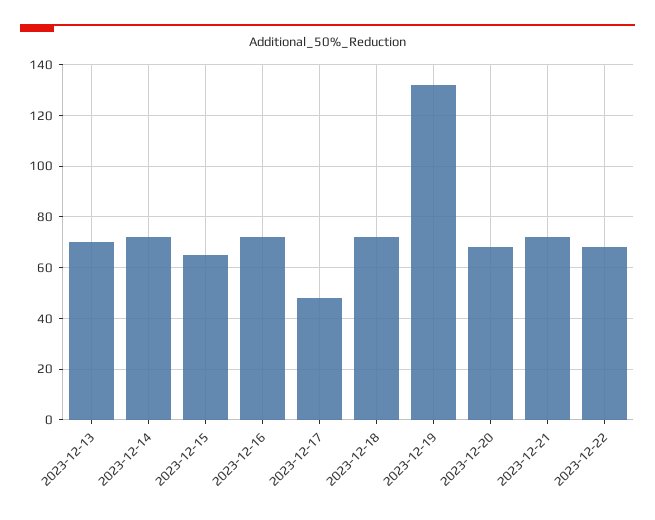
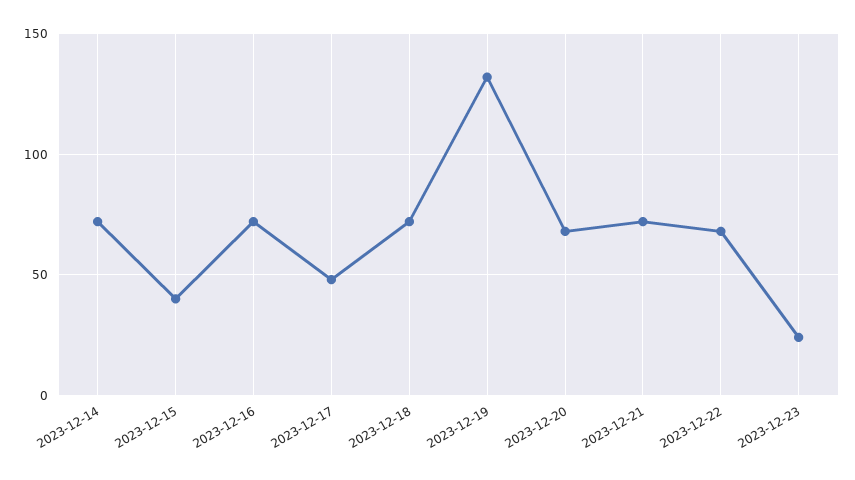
2023-12-13: 70 -> none
2023-12-15: 65 -> 40
2023-12-23: none -> 25

